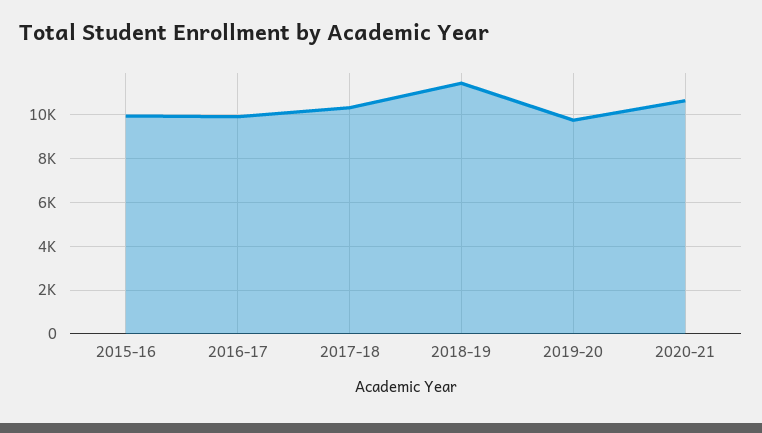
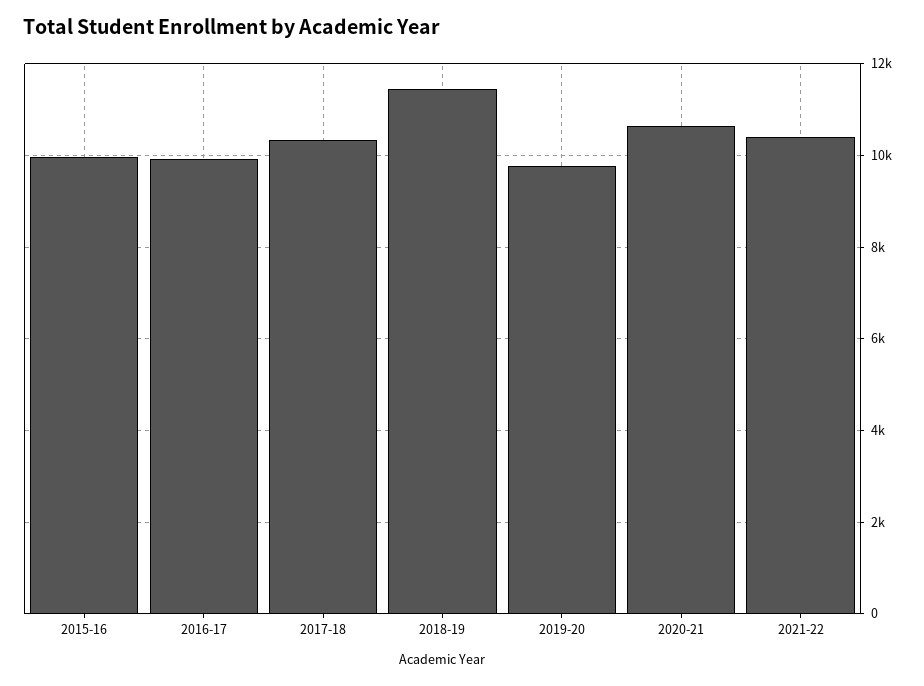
2021-22: none -> 10400

